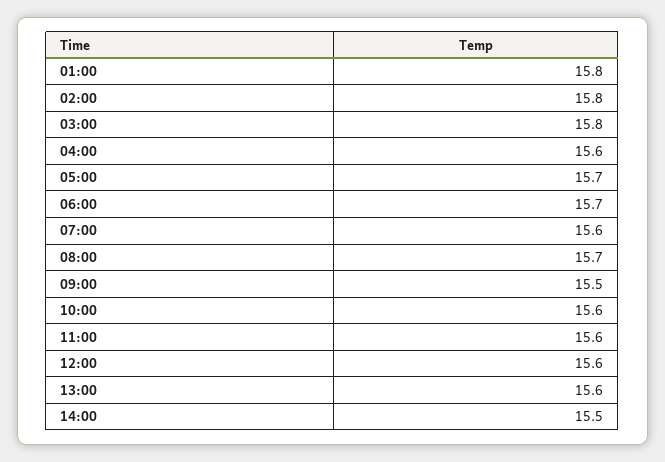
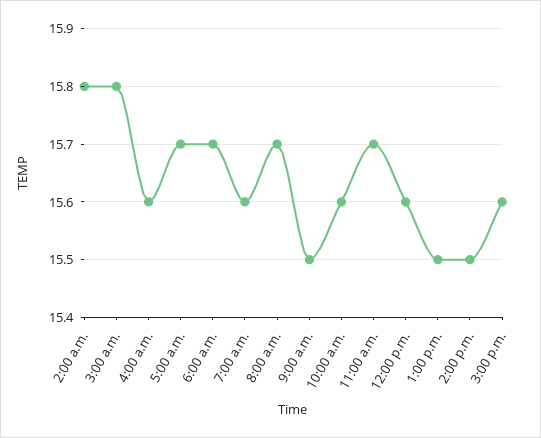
01:00: 15.8 -> none
11:00: 15.6 -> 15.7
13:00: 15.6 -> 15.5
3:00 p.m.: none -> 15.6

